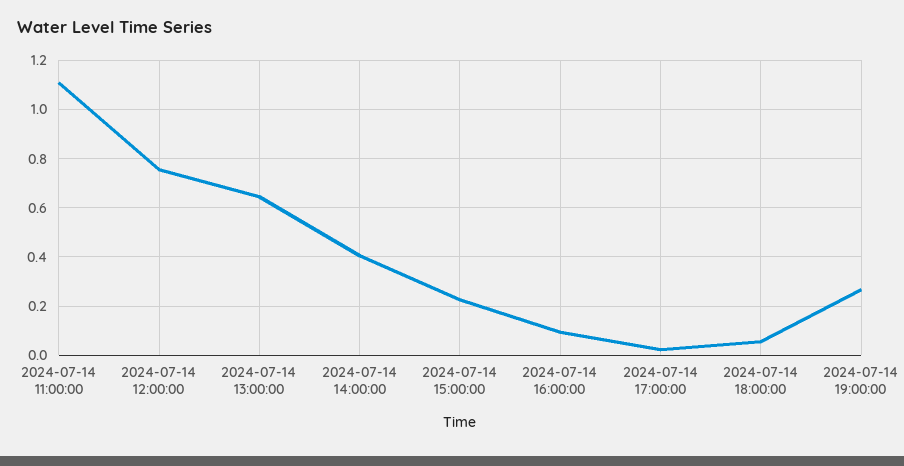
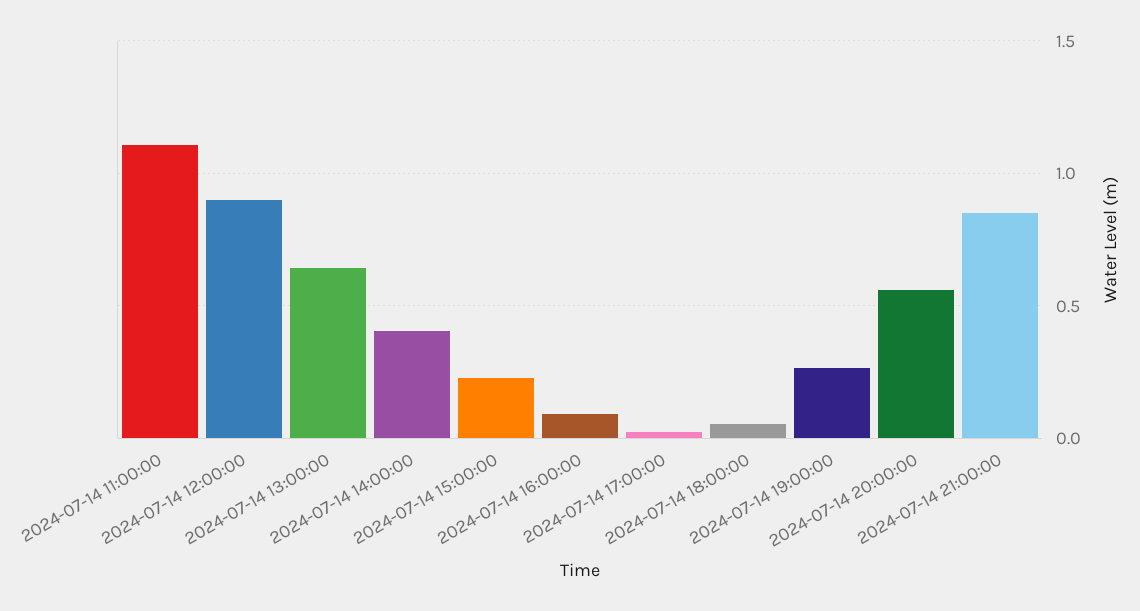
2024-07-14 12:00:00: 0.75 -> 0.9
2024-07-14 20:00:00: none -> 0.55
2024-07-14 21:00:00: none -> 0.85

